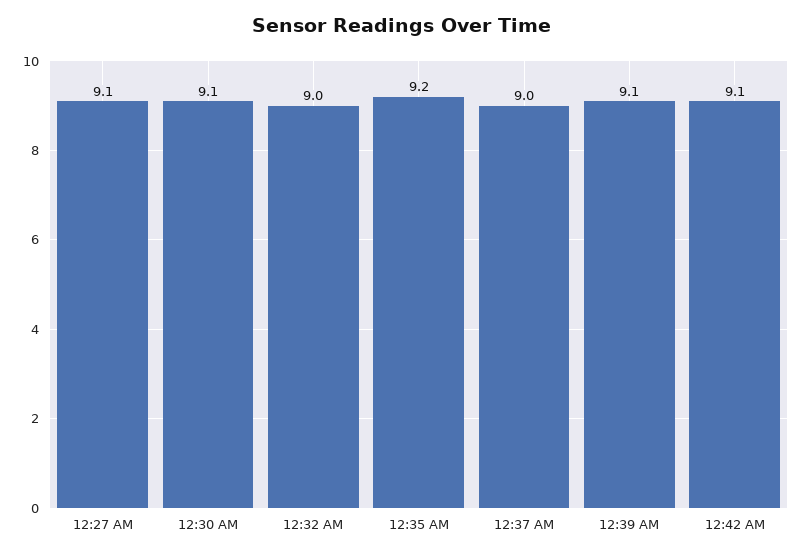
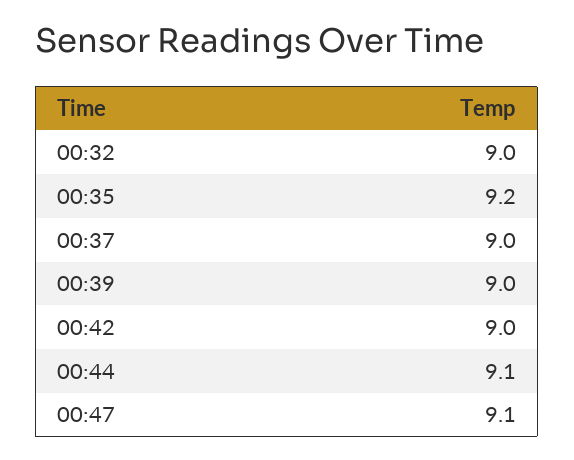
12:27 AM: 9.1 -> none
12:30 AM: 9.1 -> none
12:39 AM: 9.1 -> 9
12:42 AM: 9.1 -> 9
00:44: none -> 9.1
00:47: none -> 9.1

